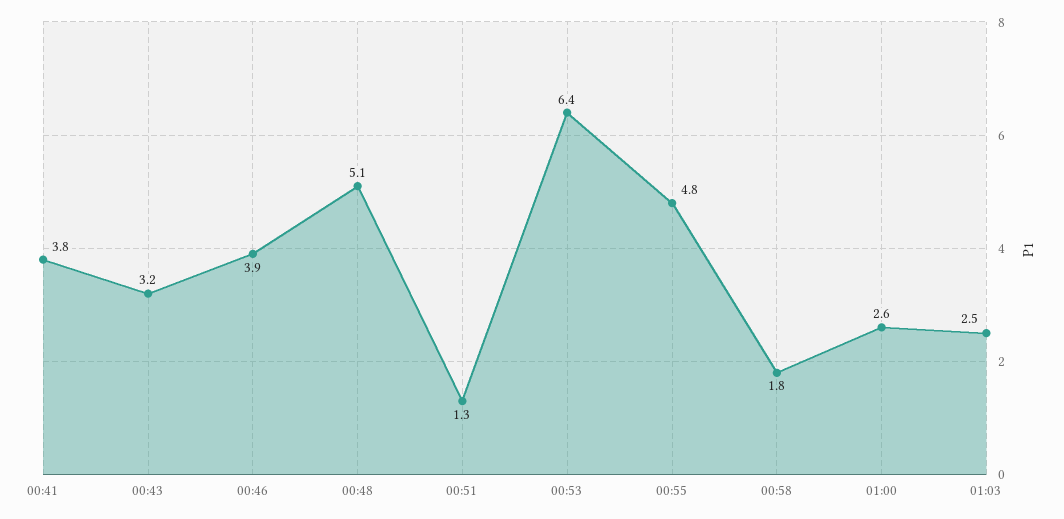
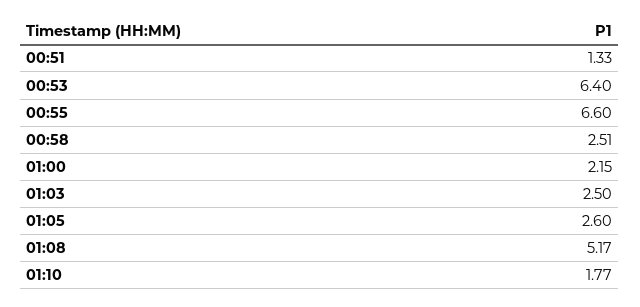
00:41: 3.8 -> none
00:43: 3.2 -> none
00:46: 3.9 -> none
00:48: 5.1 -> none
00:55: 4.8 -> 6.6
00:58: 1.8 -> 2.51
01:00: 2.6 -> 2.15
01:05: none -> 2.6
01:08: none -> 5.17
01:10: none -> 1.77

